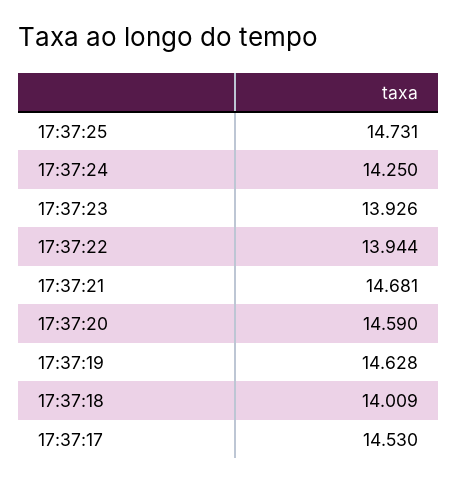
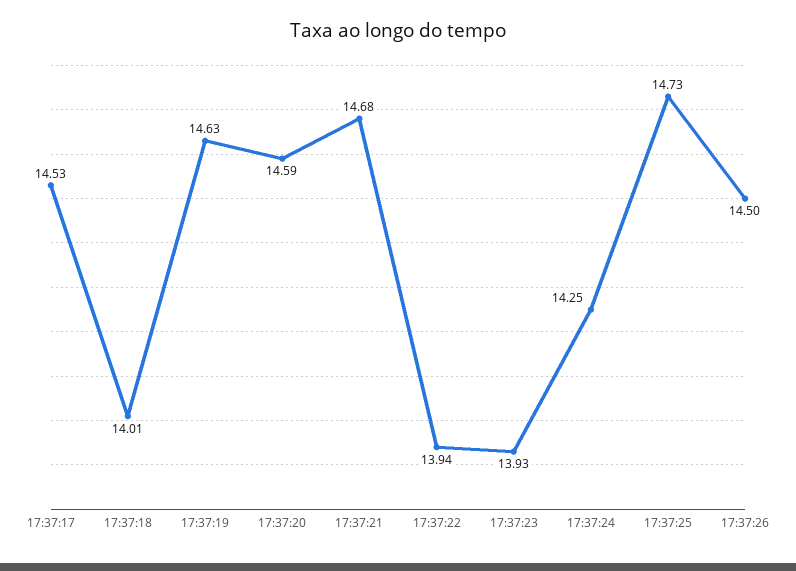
17:37:26: none -> 14.5

